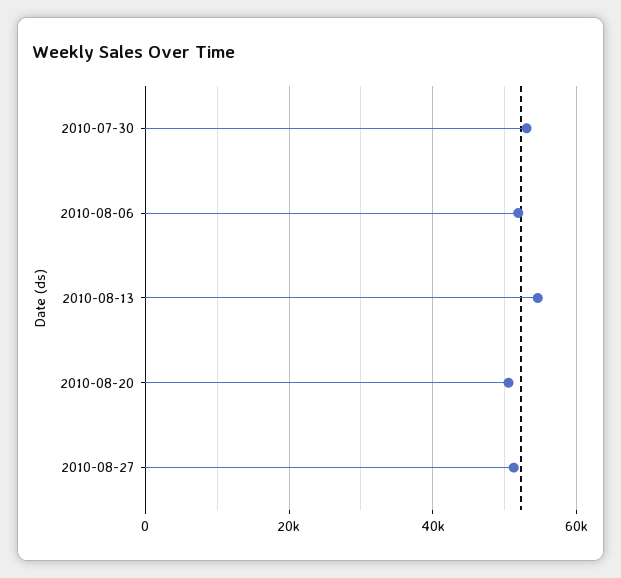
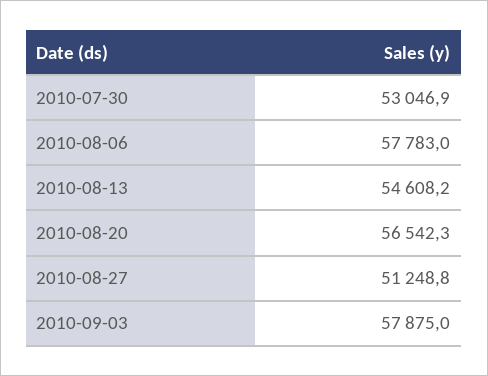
2010-08-06: 52000 -> 57783
2010-08-20: 50000 -> 56542.3
2010-09-03: none -> 57875

